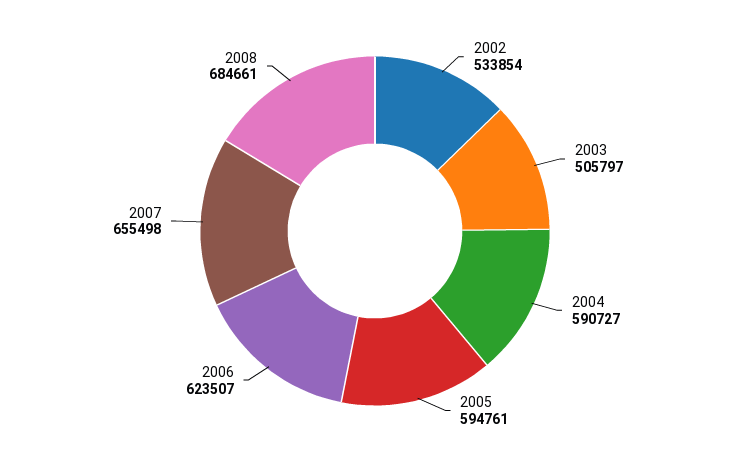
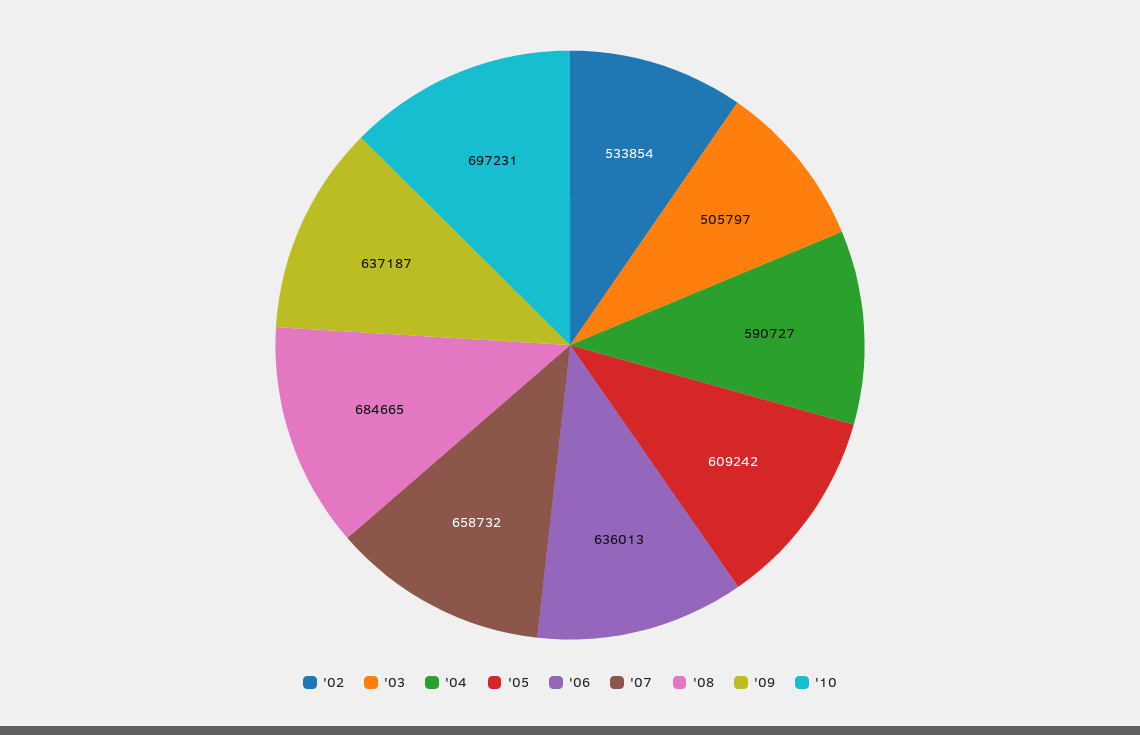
2005: 594761 -> 609242
2006: 623507 -> 636013
2007: 655498 -> 658732
2008: 684661 -> 684665
'09: none -> 637187
'10: none -> 697231

